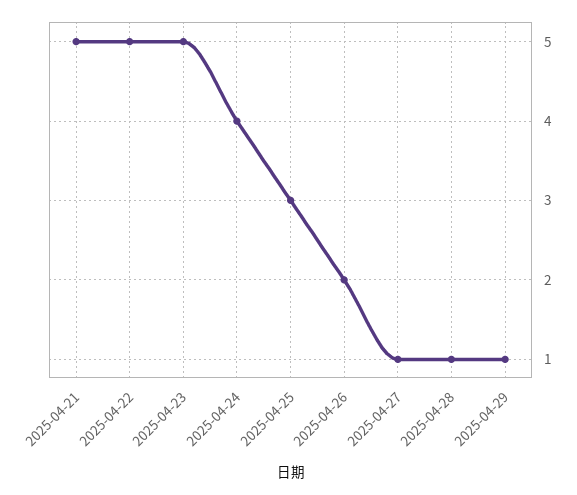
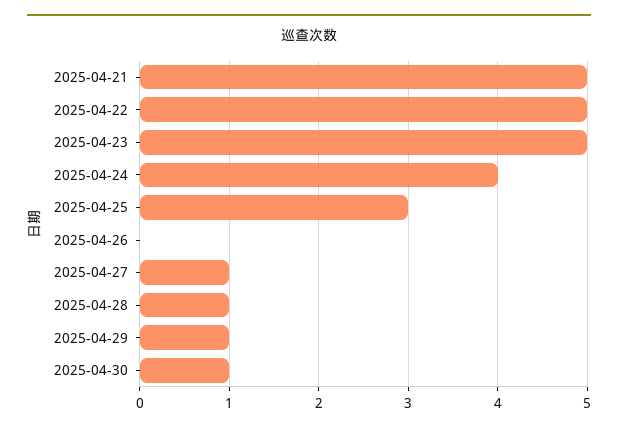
2025-04-26: 2 -> 0
2025-04-30: none -> 1

